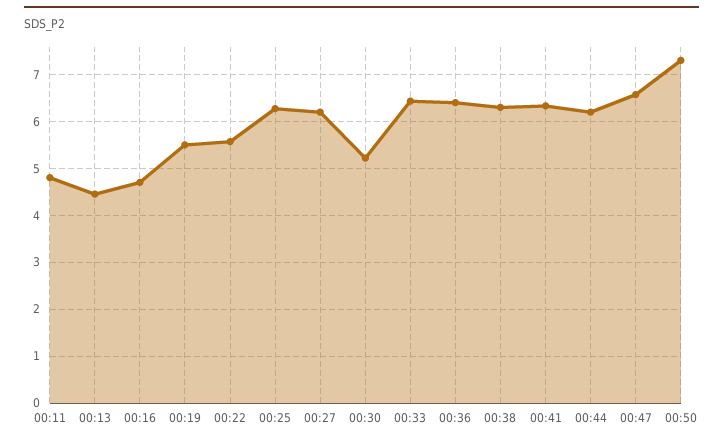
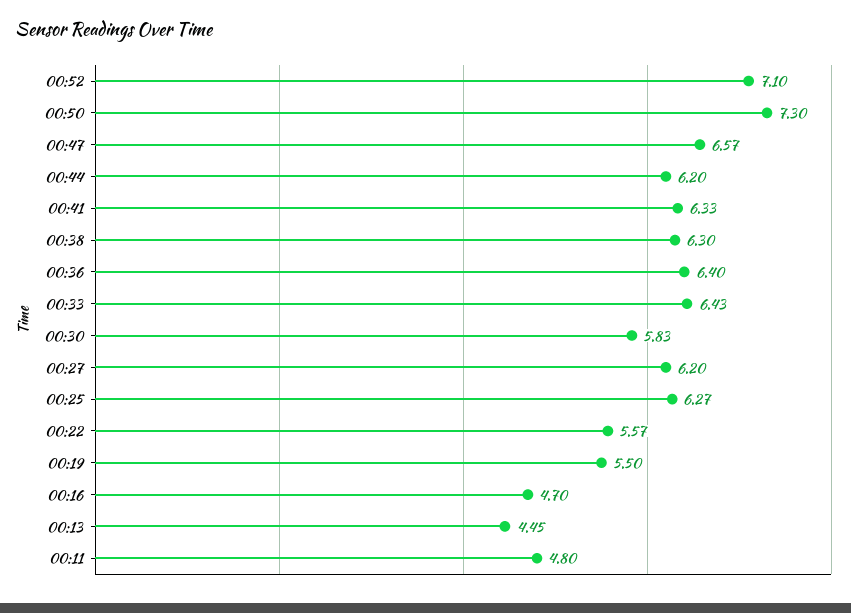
00:30: 5.2 -> 5.83
00:52: none -> 7.1

